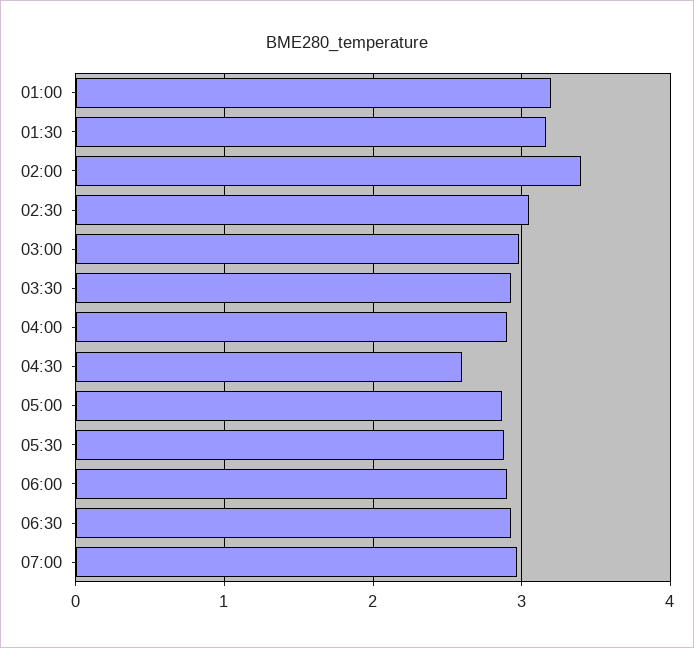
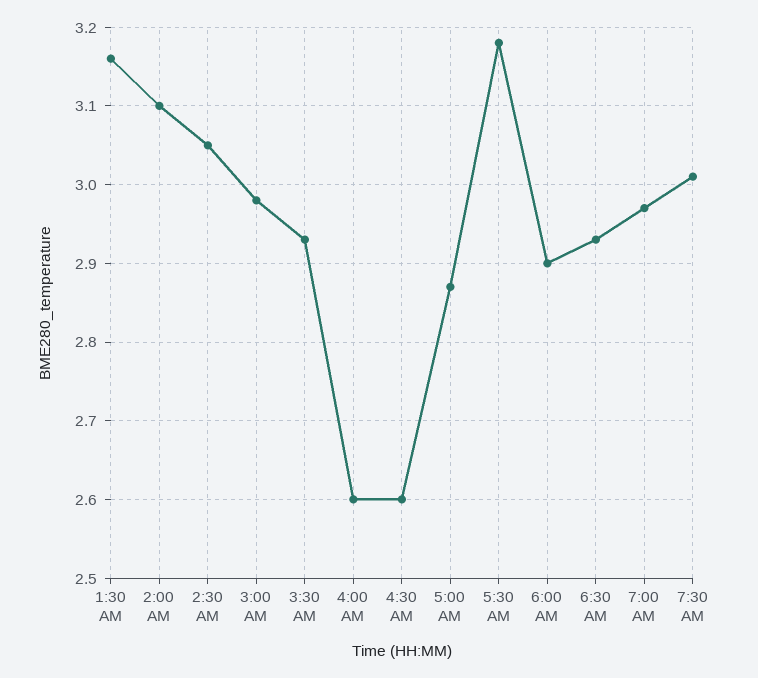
01:00: 3.2 -> none
02:00: 3.4 -> 3.1
04:00: 2.9 -> 2.6
05:30: 2.9 -> 3.18
7:30 AM: none -> 3.01

